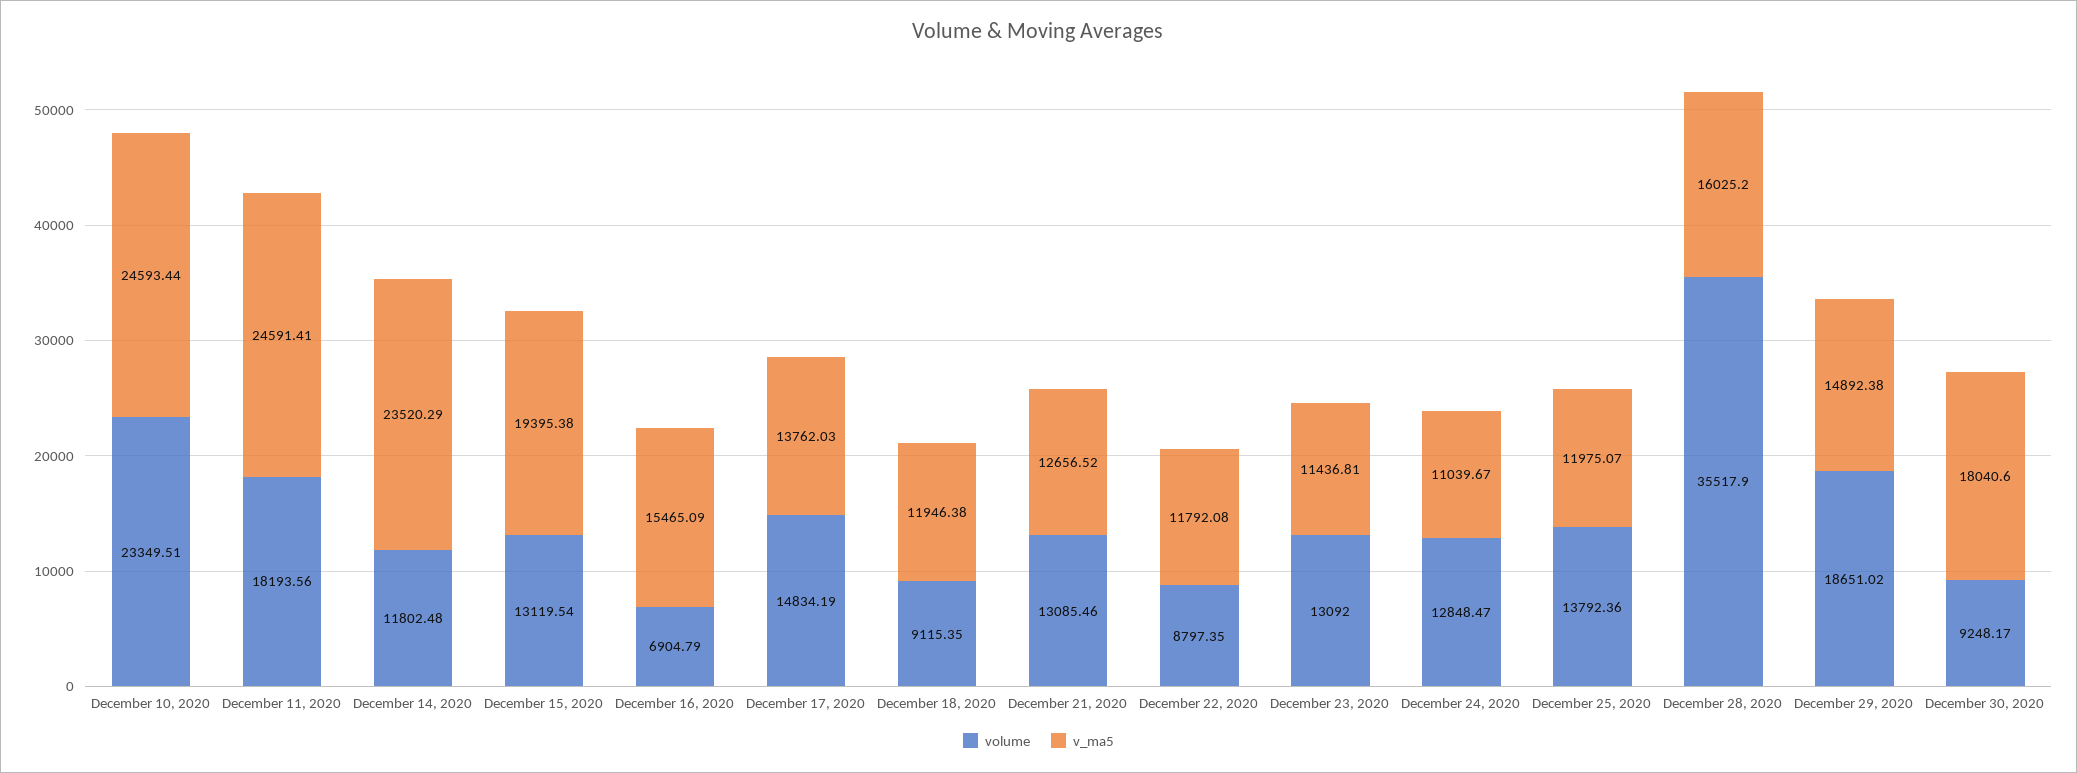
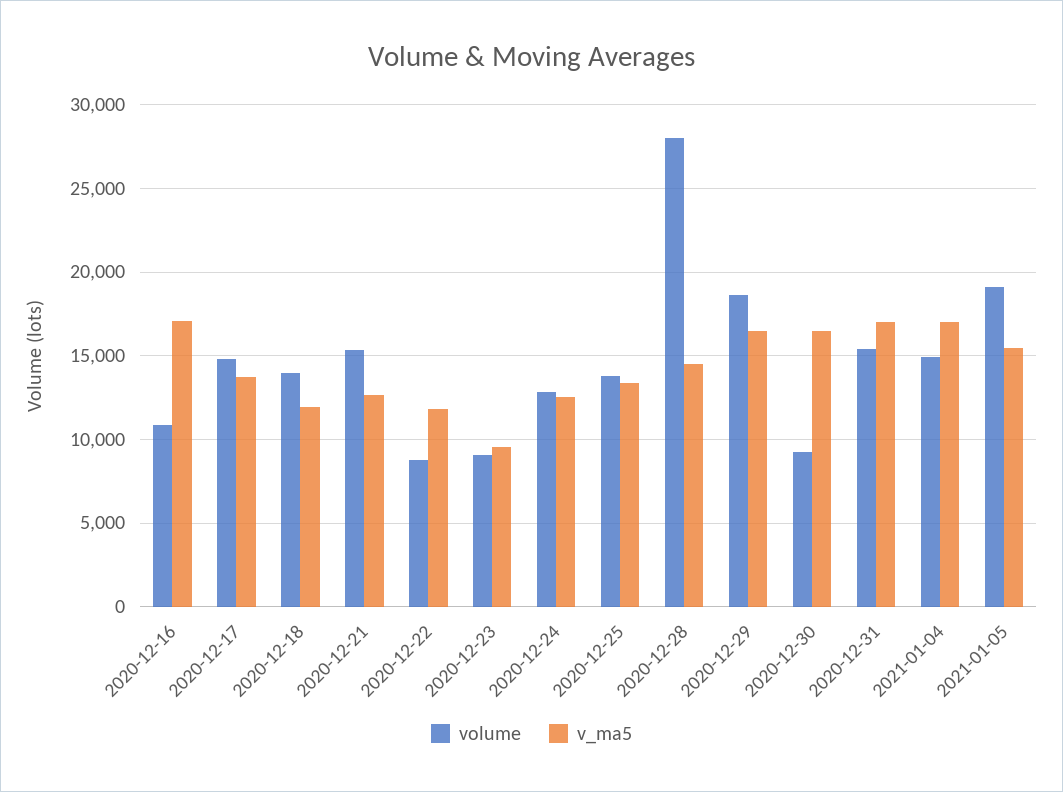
volume, December 10, 2020: 23349.51 -> none
v_ma5, December 10, 2020: 24593.44 -> none
volume, December 11, 2020: 18193.56 -> none
v_ma5, December 11, 2020: 24591.41 -> none
volume, December 14, 2020: 11802.48 -> none
v_ma5, December 14, 2020: 23520.29 -> none
volume, December 15, 2020: 13119.54 -> none
v_ma5, December 15, 2020: 19395.38 -> none
volume, December 16, 2020: 6904.79 -> 11000
v_ma5, December 16, 2020: 15465.09 -> 17000
volume, December 18, 2020: 9115.35 -> 14000
volume, December 21, 2020: 13085.46 -> 15500
volume, December 23, 2020: 13092 -> 9000
v_ma5, December 23, 2020: 11436.81 -> 9500
v_ma5, December 24, 2020: 11039.67 -> 12500
v_ma5, December 25, 2020: 11975.07 -> 13500
volume, December 28, 2020: 35517.9 -> 28000
v_ma5, December 28, 2020: 16025.2 -> 14500
v_ma5, December 29, 2020: 14892.38 -> 16500
v_ma5, December 30, 2020: 18040.6 -> 16500
volume, 2020-12-31: none -> 15500
v_ma5, 2020-12-31: none -> 17000
volume, 2021-01-04: none -> 15000
v_ma5, 2021-01-04: none -> 17000
volume, 2021-01-05: none -> 19000
v_ma5, 2021-01-05: none -> 15500

